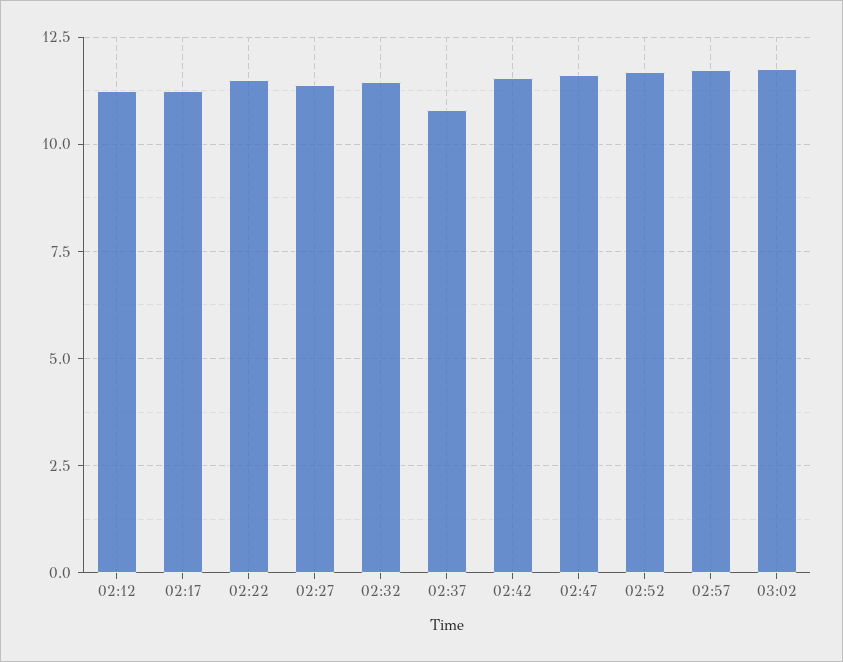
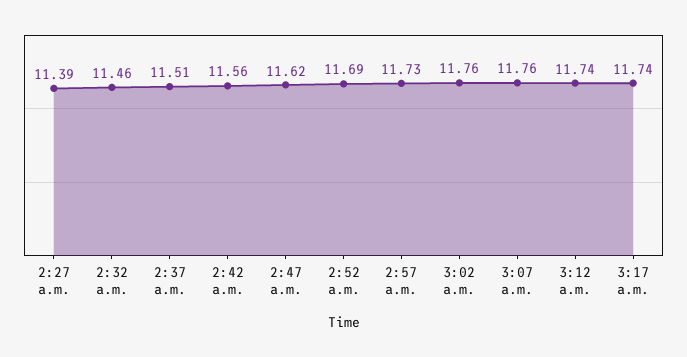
02:12: 11.25 -> none
02:17: 11.25 -> none
02:22: 11.5 -> none
02:37: 10.75 -> 11.51
3:07 a.m.: none -> 11.76
3:12 a.m.: none -> 11.74
3:17 a.m.: none -> 11.74

